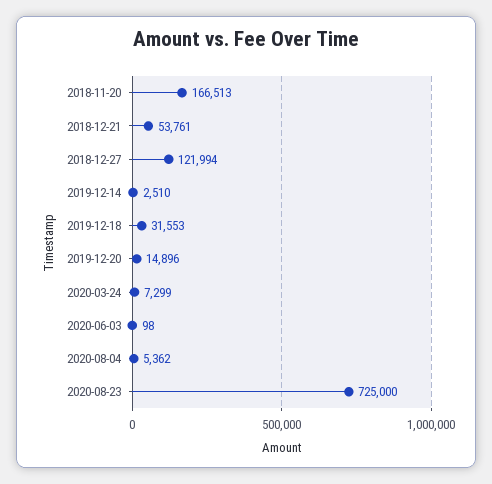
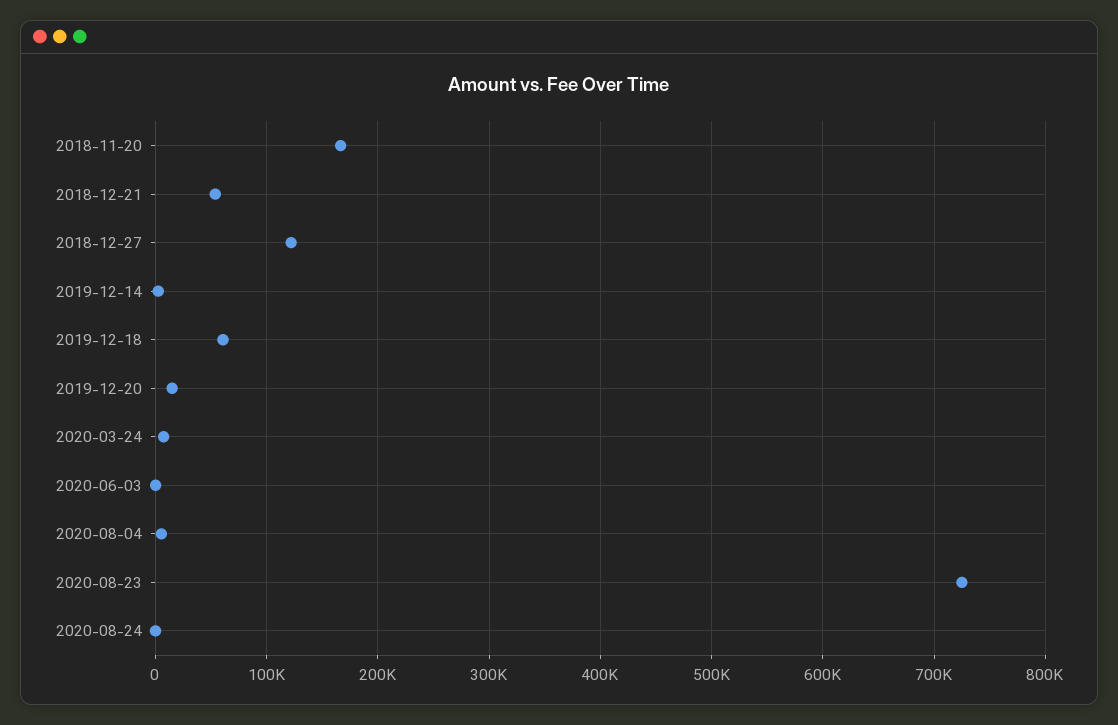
2019-12-18: 31553 -> 60000
2020-08-24: none -> 0

